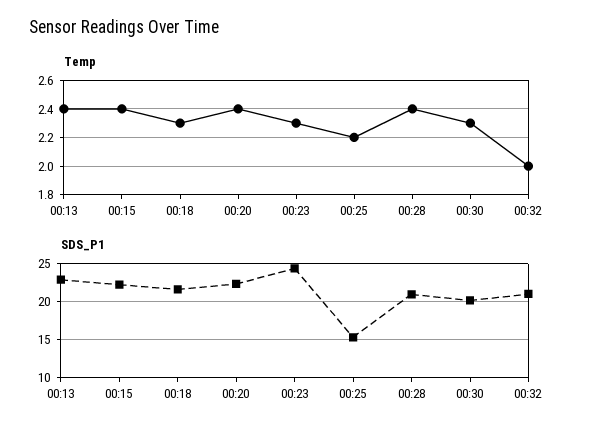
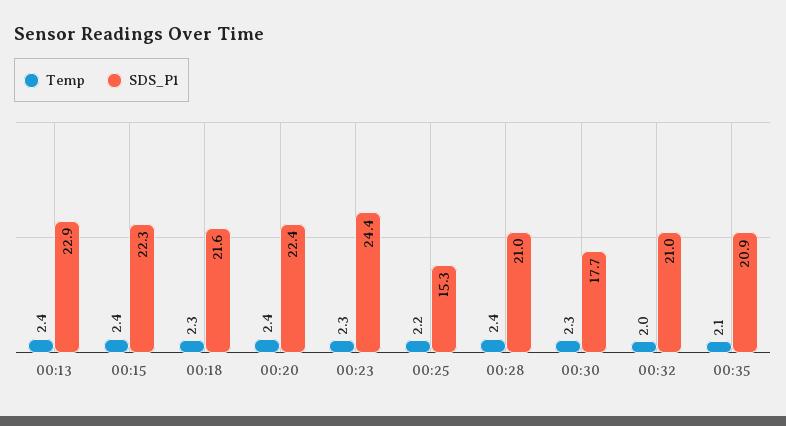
SDS_P1, 00:30: 20 -> 17.7
Temp, 00:35: none -> 2.1
SDS_P1, 00:35: none -> 20.9

